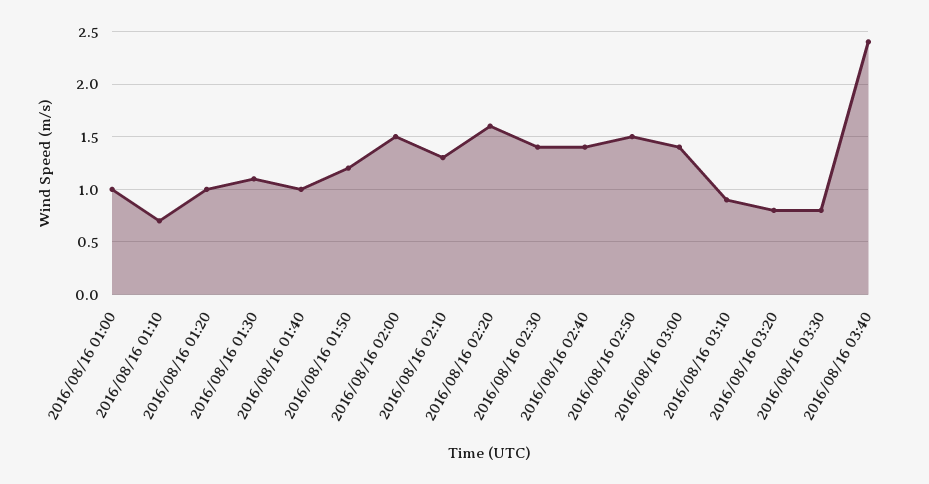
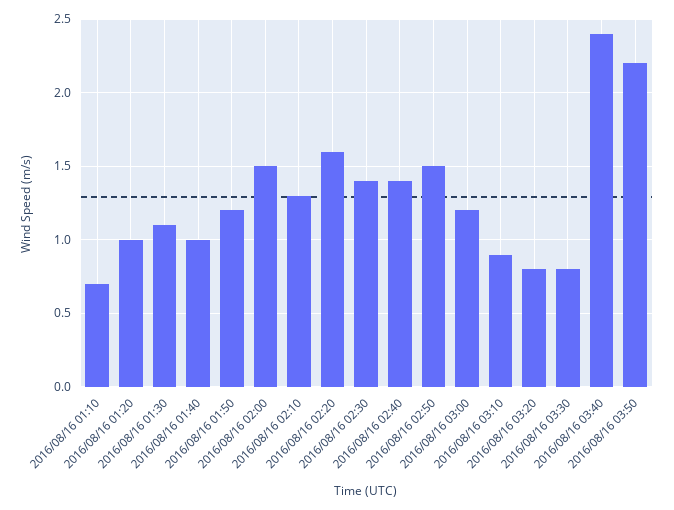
2016/08/16 01:00: 1 -> none
2016/08/16 03:00: 1.4 -> 1.2
2016/08/16 03:50: none -> 2.2

